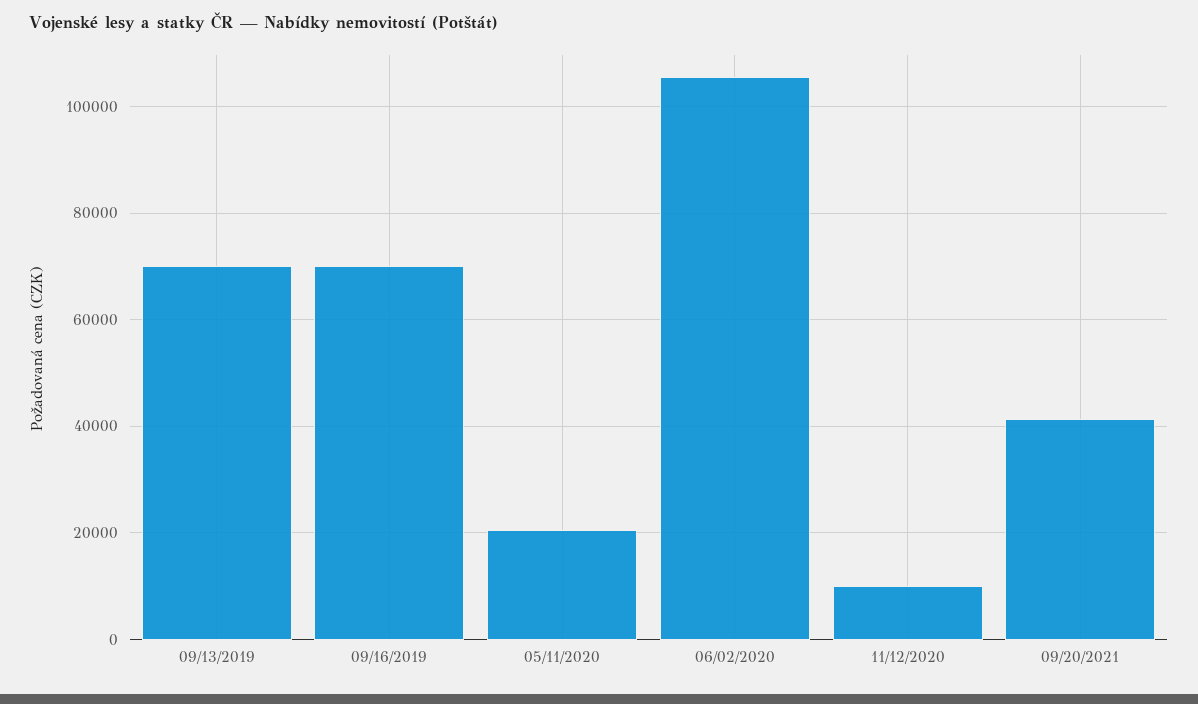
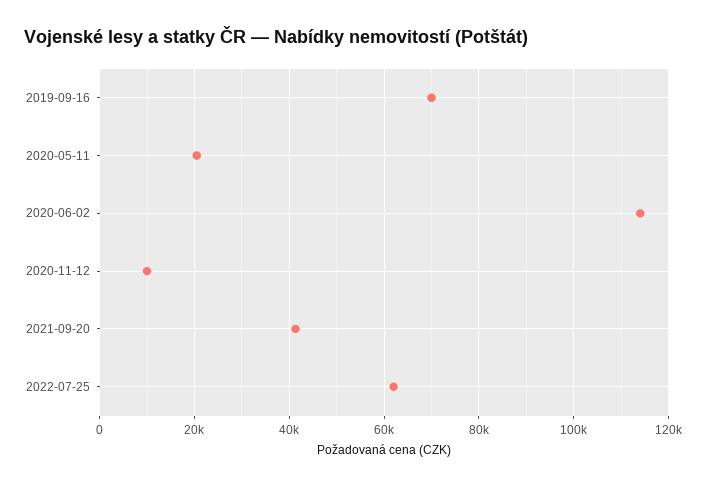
09/13/2019: 70000 -> none
06/02/2020: 106000 -> 114000
2022-07-25: none -> 62000

